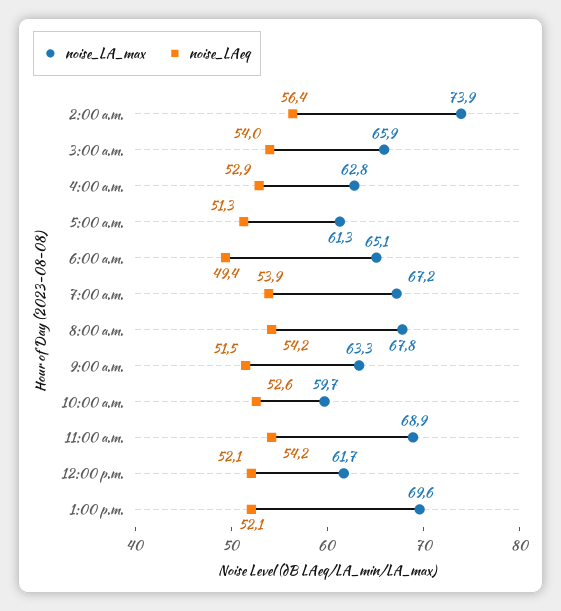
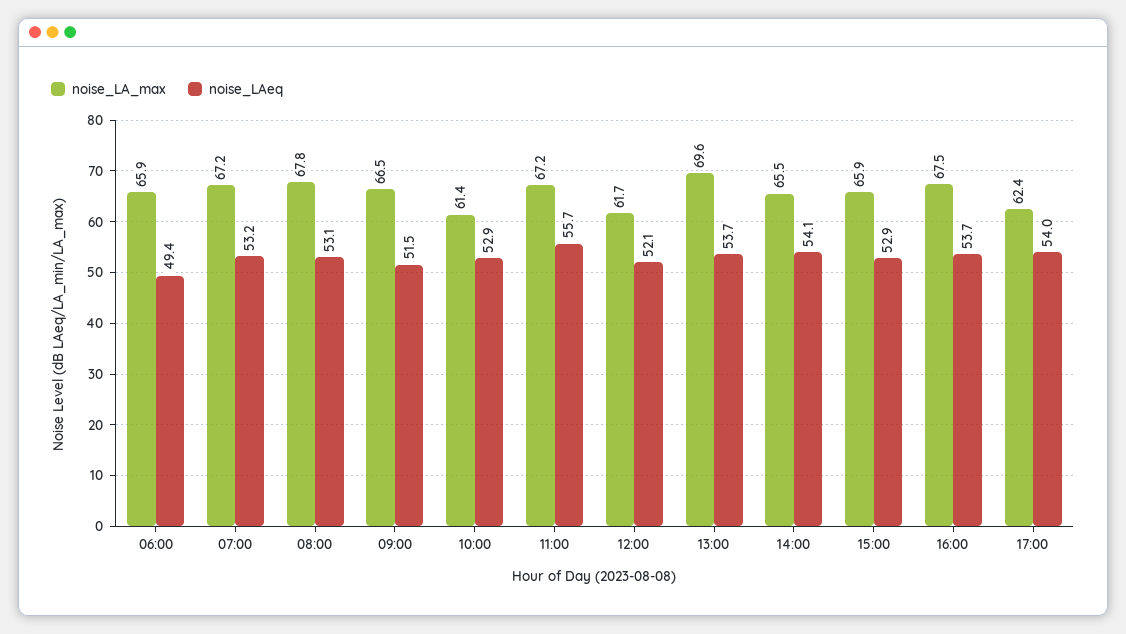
noise_LA_max, 2:00 a.m.: 73.9 -> none
noise_LAeq, 2:00 a.m.: 56.4 -> none
noise_LA_max, 3:00 a.m.: 65.9 -> none
noise_LAeq, 3:00 a.m.: 54 -> none
noise_LA_max, 4:00 a.m.: 62.8 -> none
noise_LAeq, 4:00 a.m.: 52.9 -> none
noise_LA_max, 5:00 a.m.: 61.3 -> none
noise_LAeq, 5:00 a.m.: 51.3 -> none
noise_LA_max, 6:00 a.m.: 65.1 -> 65.9
noise_LAeq, 7:00 a.m.: 53.9 -> 53.2
noise_LAeq, 8:00 a.m.: 54.2 -> 53.1
noise_LA_max, 9:00 a.m.: 63.3 -> 66.5
noise_LA_max, 10:00 a.m.: 59.7 -> 61.4
noise_LAeq, 10:00 a.m.: 52.6 -> 52.9
noise_LA_max, 11:00 a.m.: 68.9 -> 67.2
noise_LAeq, 11:00 a.m.: 54.2 -> 55.7
noise_LAeq, 1:00 p.m.: 52.1 -> 53.7
noise_LA_max, 14:00: none -> 65.5
noise_LAeq, 14:00: none -> 54.1
noise_LA_max, 15:00: none -> 65.9
noise_LAeq, 15:00: none -> 52.9
noise_LA_max, 16:00: none -> 67.5
noise_LAeq, 16:00: none -> 53.7
noise_LA_max, 17:00: none -> 62.4
noise_LAeq, 17:00: none -> 54

